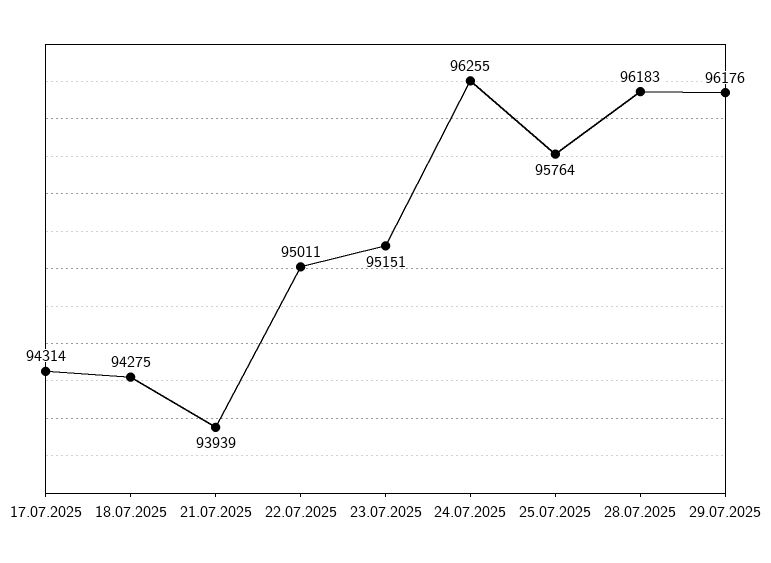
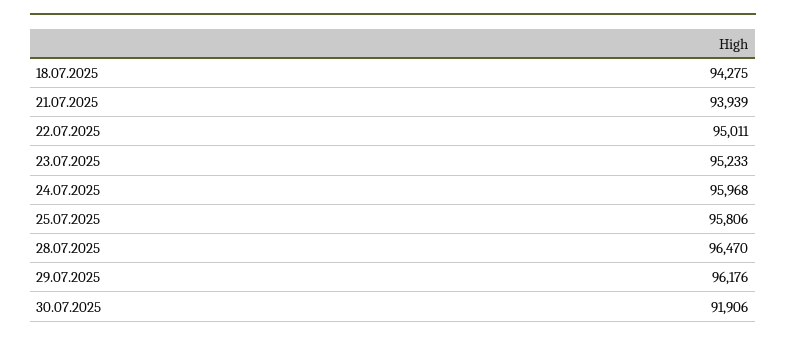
17.07.2025: 94314 -> none
23.07.2025: 95151 -> 95233
24.07.2025: 96255 -> 95968
25.07.2025: 95764 -> 95806
28.07.2025: 96183 -> 96470
30.07.2025: none -> 91906

